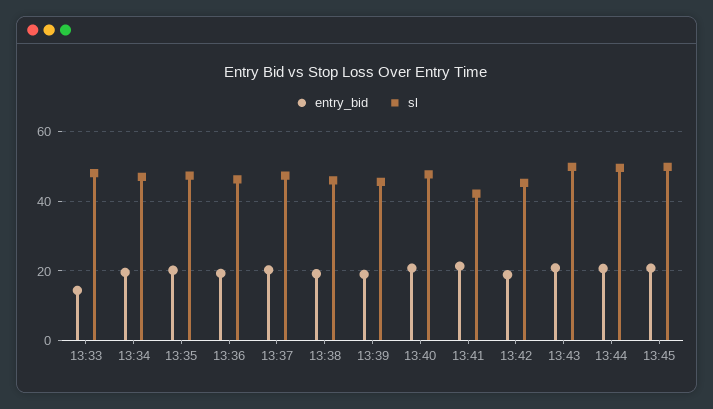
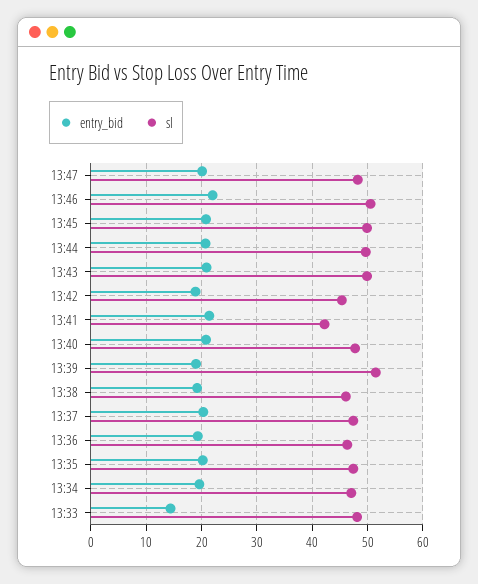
sl, 13:39: 46 -> 52
entry_bid, 13:47: none -> 20
sl, 13:47: none -> 48
entry_bid, 13:46: none -> 22
sl, 13:46: none -> 50

